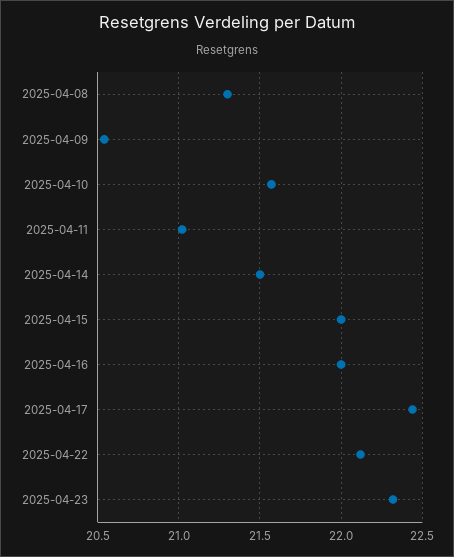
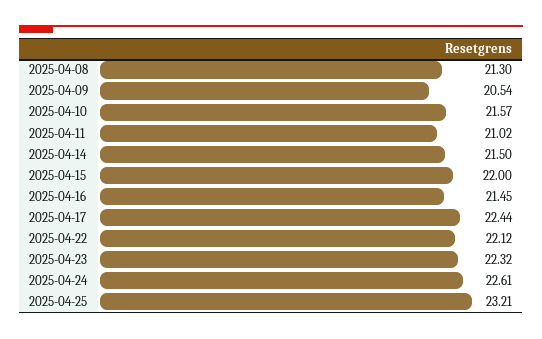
2025-04-16: 22 -> 21.45
2025-04-24: none -> 22.61
2025-04-25: none -> 23.21

